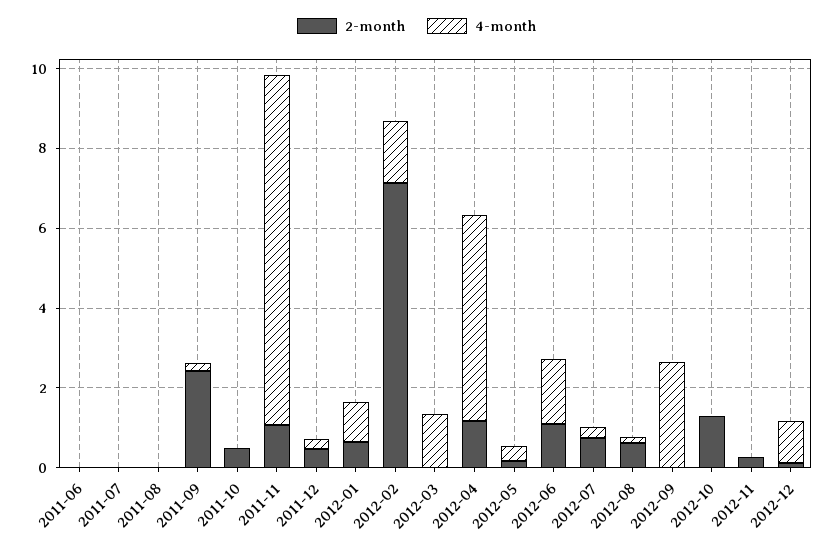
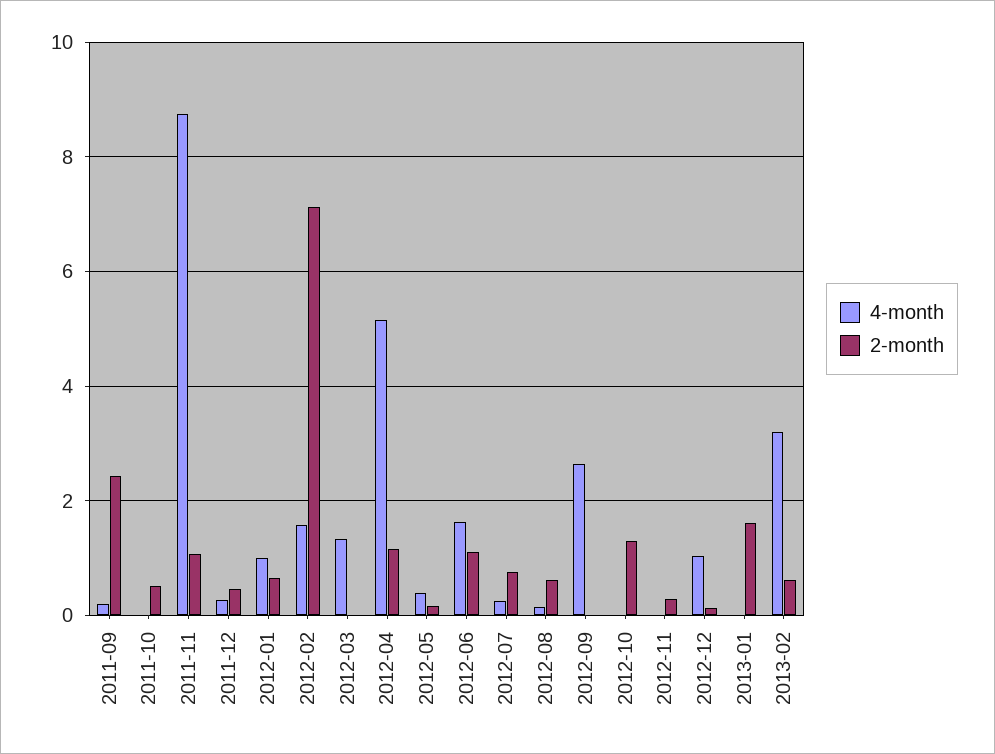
2-month, 2011-06: 0 -> none
4-month, 2011-06: 0 -> none
2-month, 2011-07: 0 -> none
4-month, 2011-07: 0 -> none
2-month, 2011-08: 0 -> none
4-month, 2011-08: 0 -> none
4-month, 2013-01: none -> 0
2-month, 2013-01: none -> 1.6
4-month, 2013-02: none -> 3.2
2-month, 2013-02: none -> 0.6

